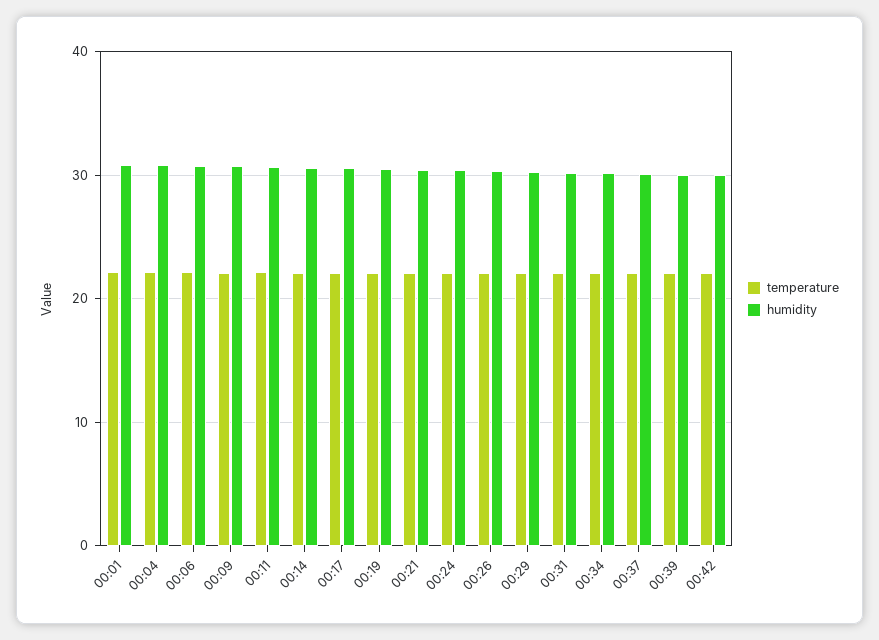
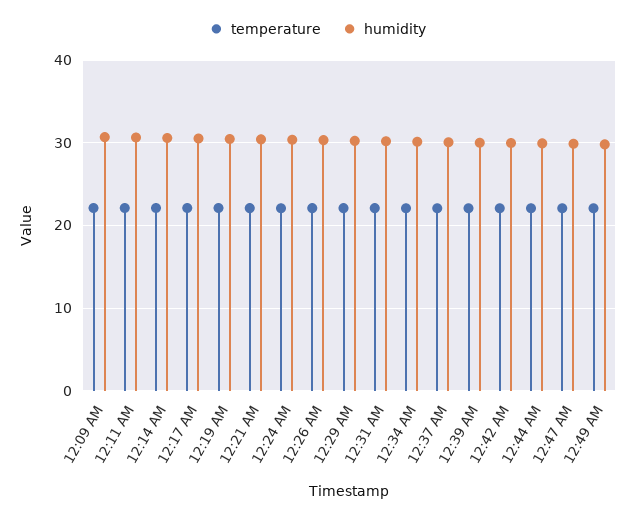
temperature, 00:01: 22 -> none
humidity, 00:01: 31 -> none
temperature, 00:04: 22 -> none
humidity, 00:04: 31 -> none
temperature, 00:06: 22 -> none
humidity, 00:06: 31 -> none
temperature, 12:44 AM: none -> 22
humidity, 12:44 AM: none -> 30
temperature, 12:47 AM: none -> 22
humidity, 12:47 AM: none -> 30
temperature, 12:49 AM: none -> 22
humidity, 12:49 AM: none -> 30

